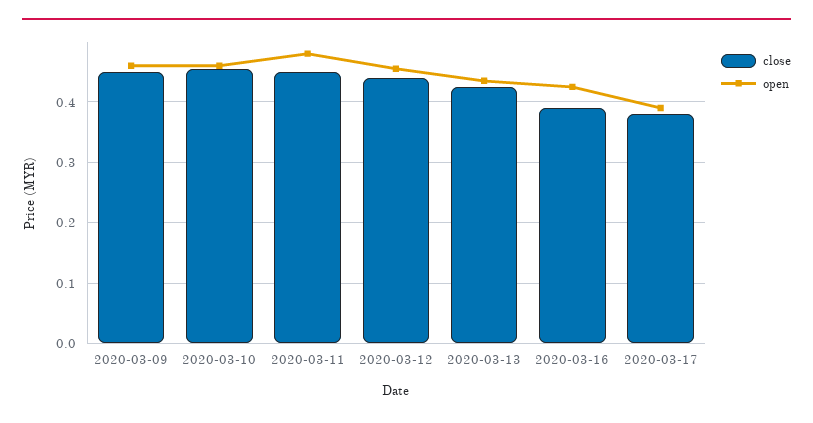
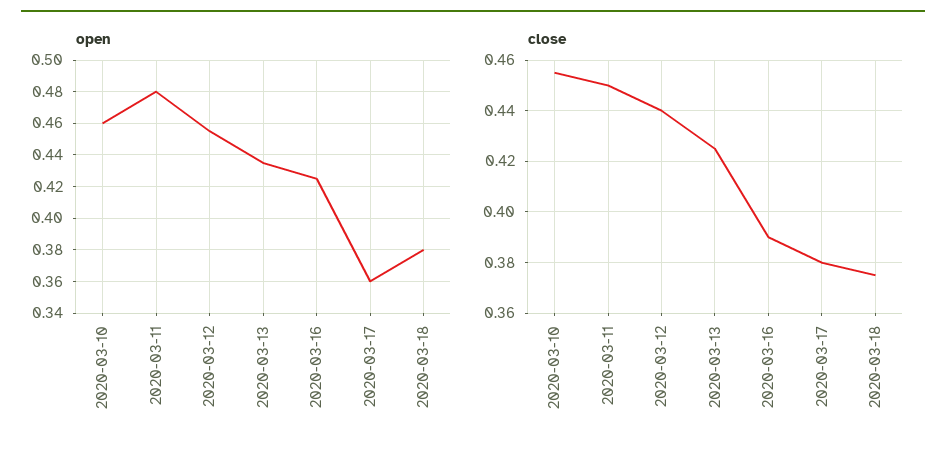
close, 2020-03-09: 0.45 -> none
open, 2020-03-09: 0.46 -> none
open, 2020-03-17: 0.39 -> 0.36
open, 2020-03-18: none -> 0.38
close, 2020-03-18: none -> 0.375

